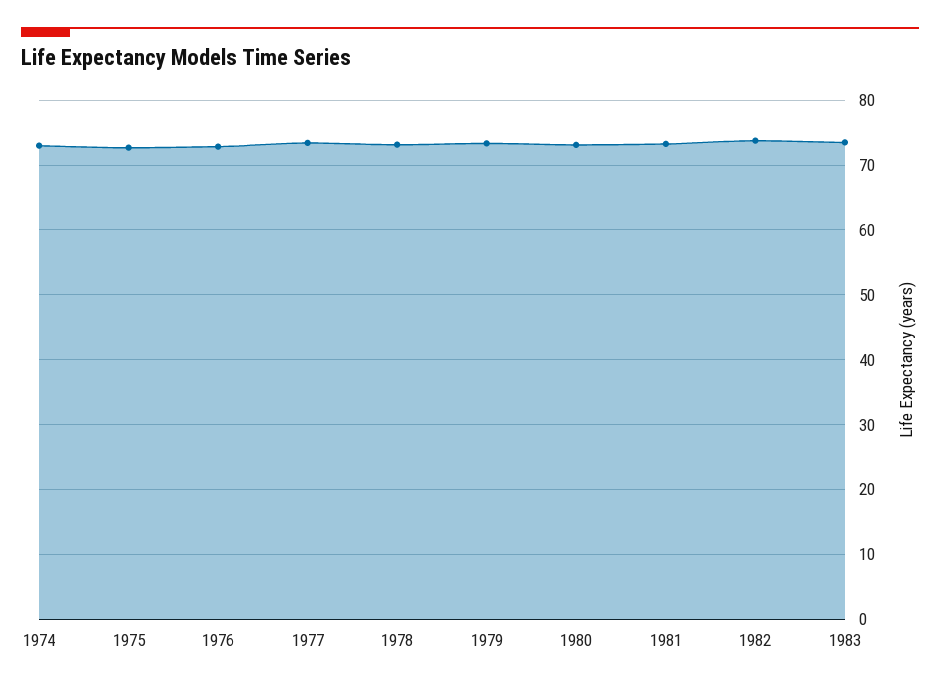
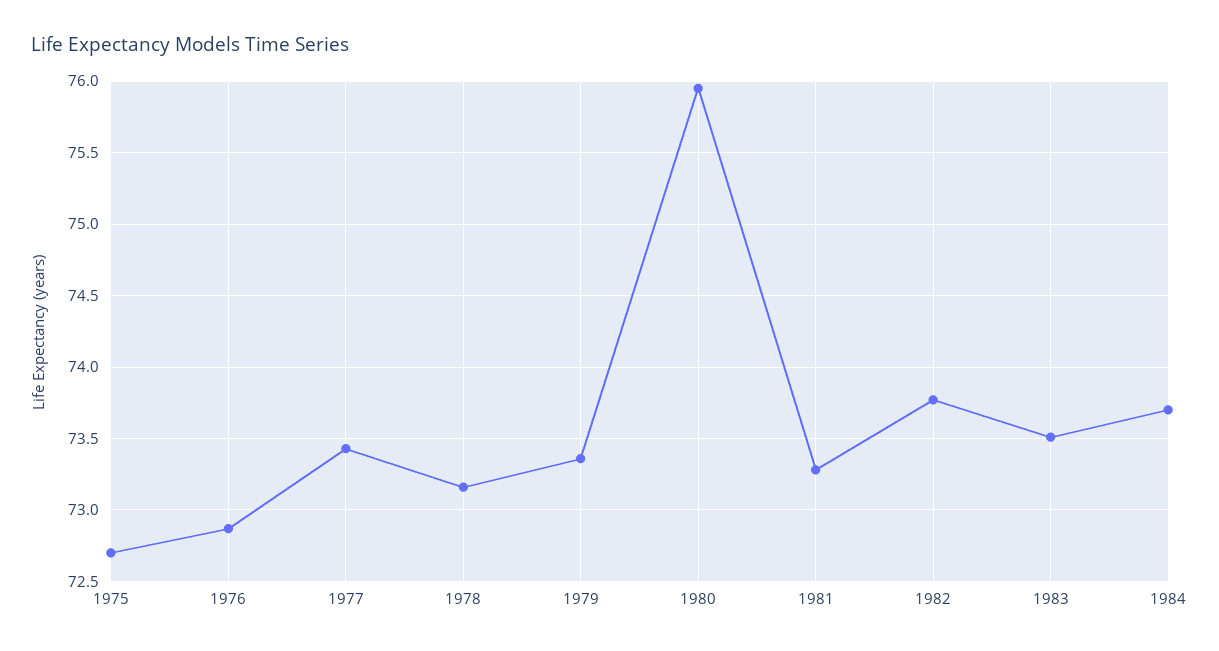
1974: 73 -> none
1980: 73 -> 75.95
1984: none -> 73.7

